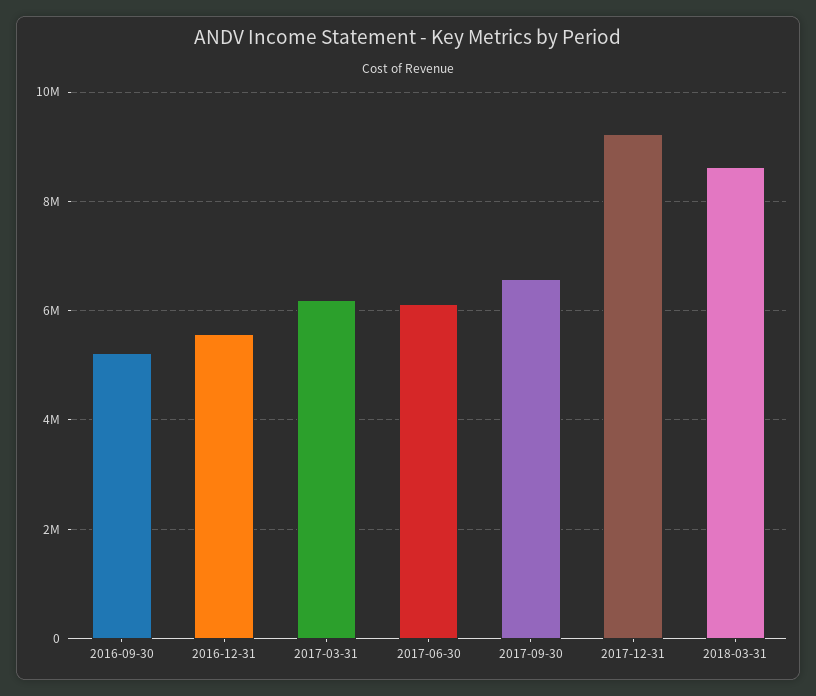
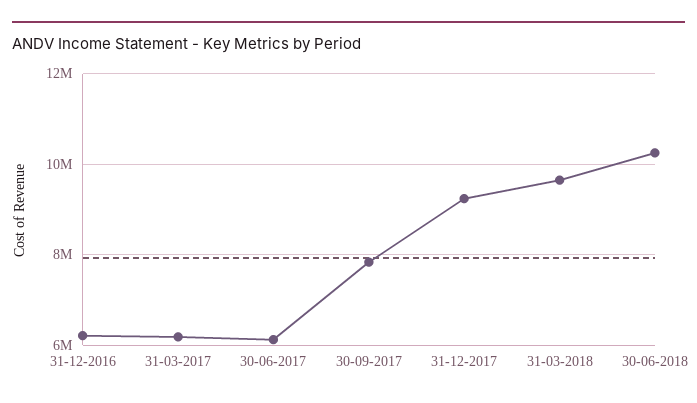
2016-09-30: 5200000 -> none
2016-12-31: 5600000 -> 6200000
2017-09-30: 6600000 -> 7800000
2018-03-31: 8600000 -> 9600000
30-06-2018: none -> 10200000

